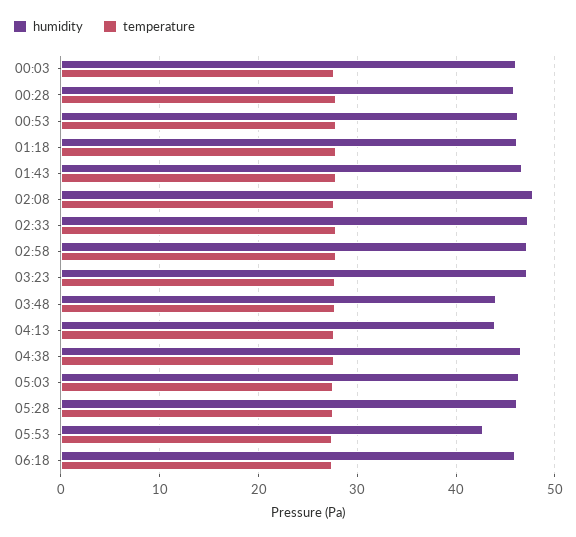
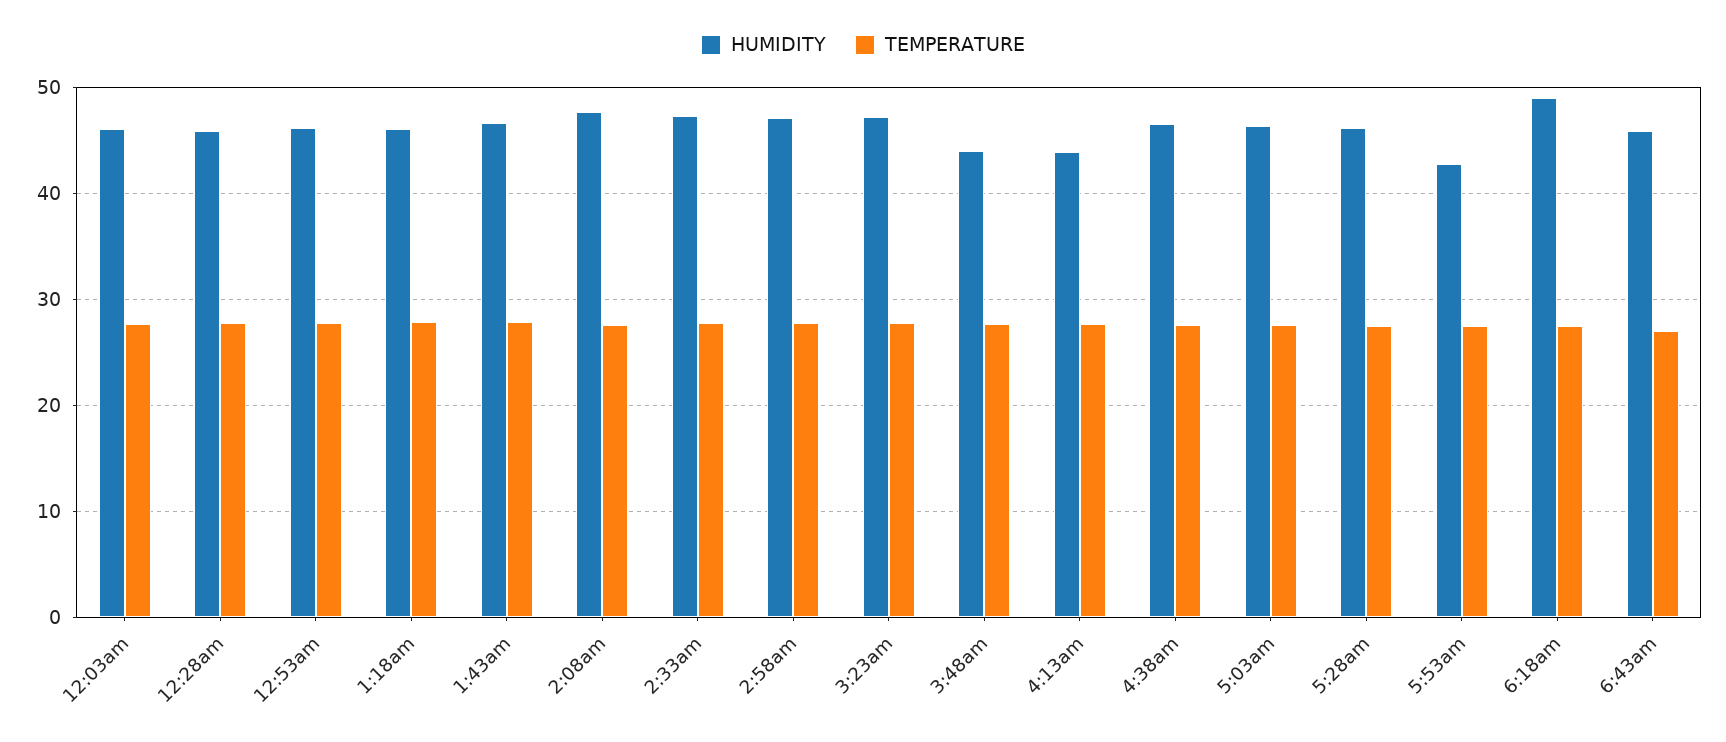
humidity, 06:18: 46 -> 49
humidity, 6:43am: none -> 46
temperature, 6:43am: none -> 27

